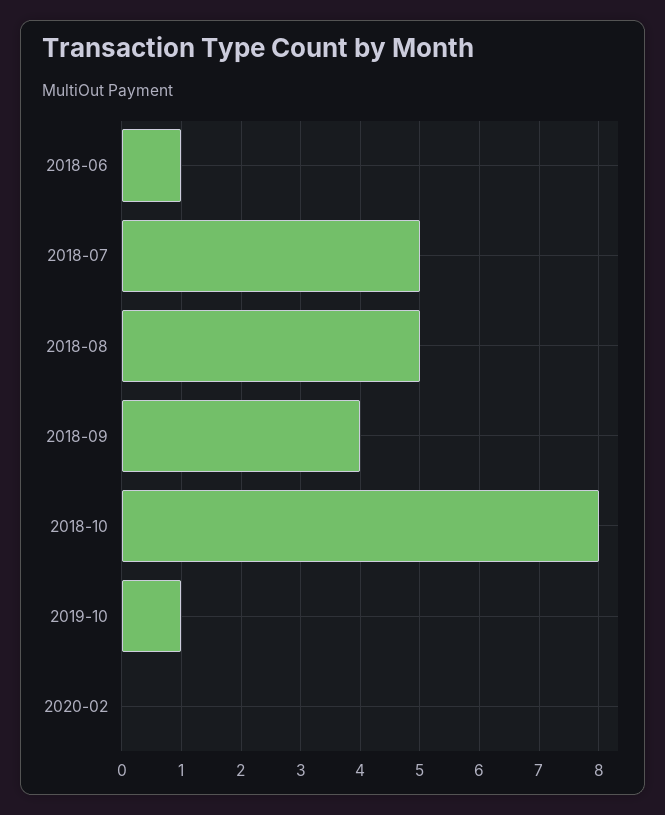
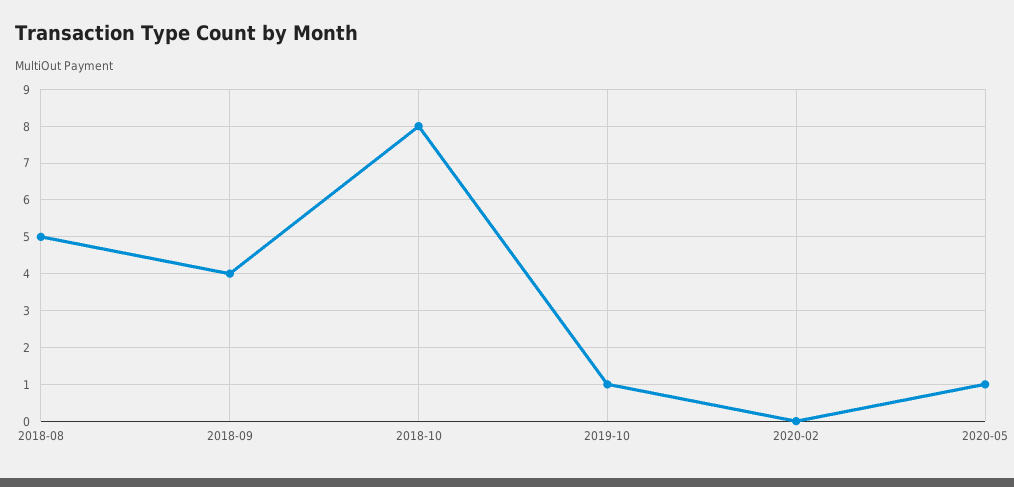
2018-06: 1 -> none
2018-07: 5 -> none
2020-05: none -> 1

